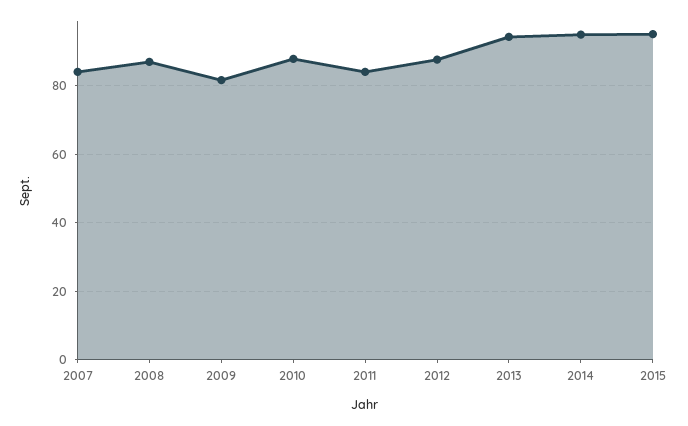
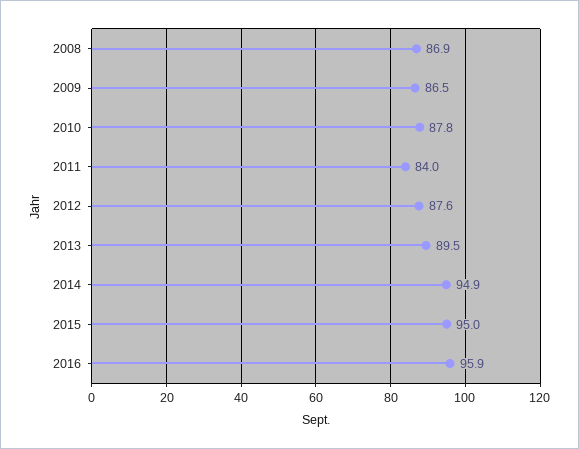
2007: 84 -> none
2009: 82 -> 86.5
2013: 94 -> 89.5
2016: none -> 95.9

